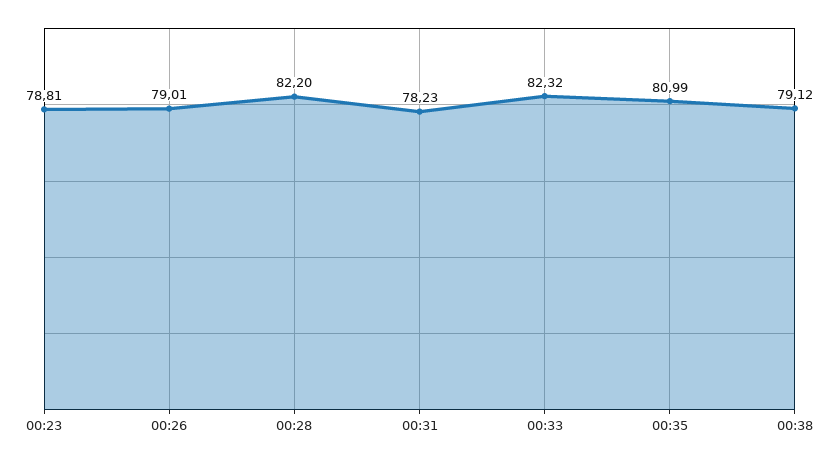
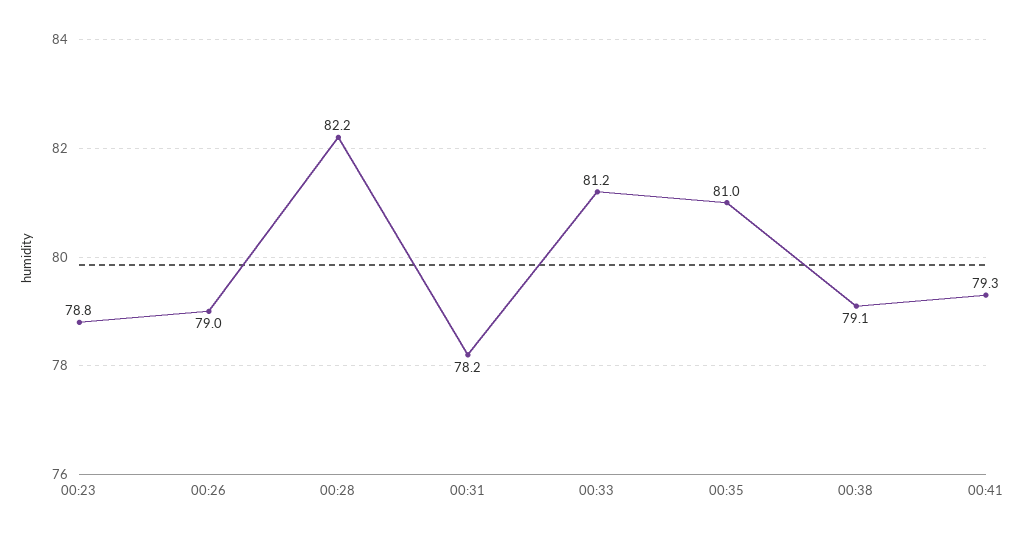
00:33: 82.32 -> 81.2
00:41: none -> 79.3

